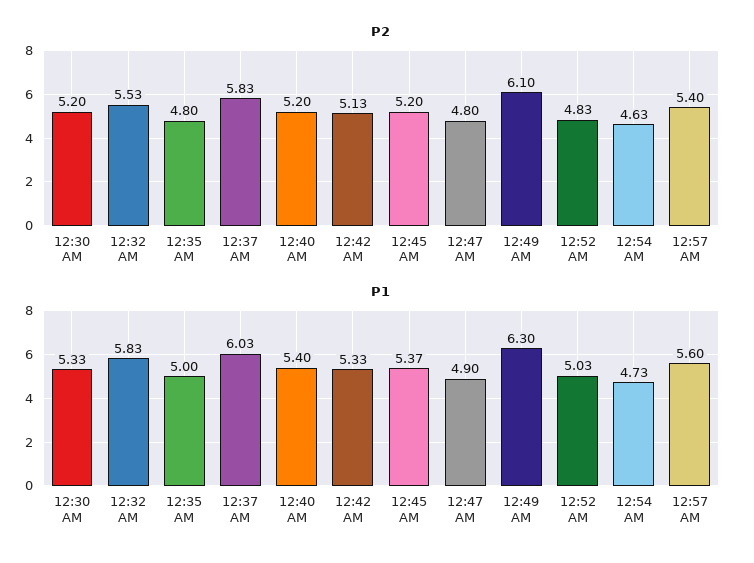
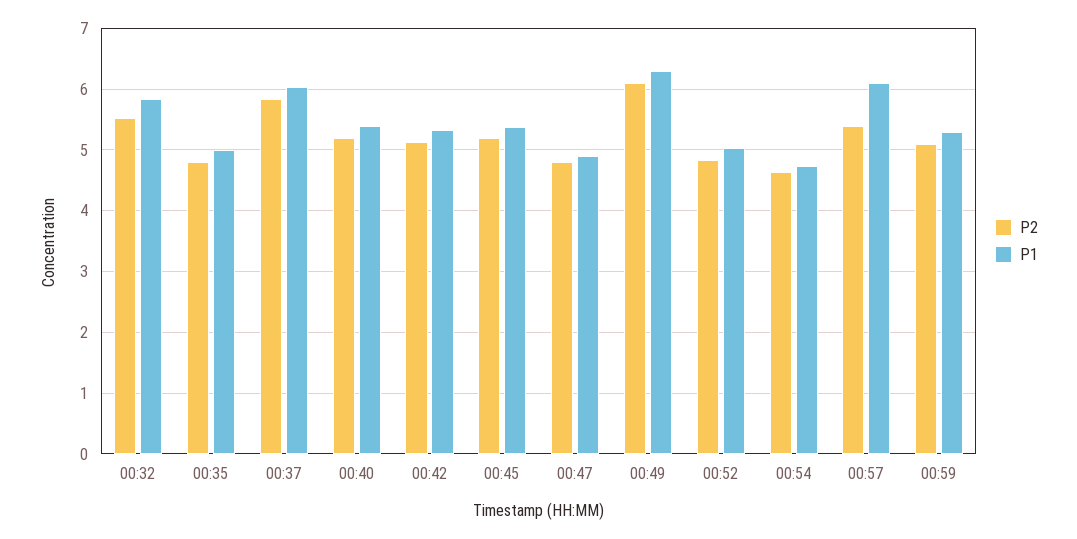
P2, 12:30 AM: 5.2 -> none
P1, 12:30 AM: 5.33 -> none
P1, 12:57 AM: 5.6 -> 6.1
P2, 00:59: none -> 5.1
P1, 00:59: none -> 5.3

